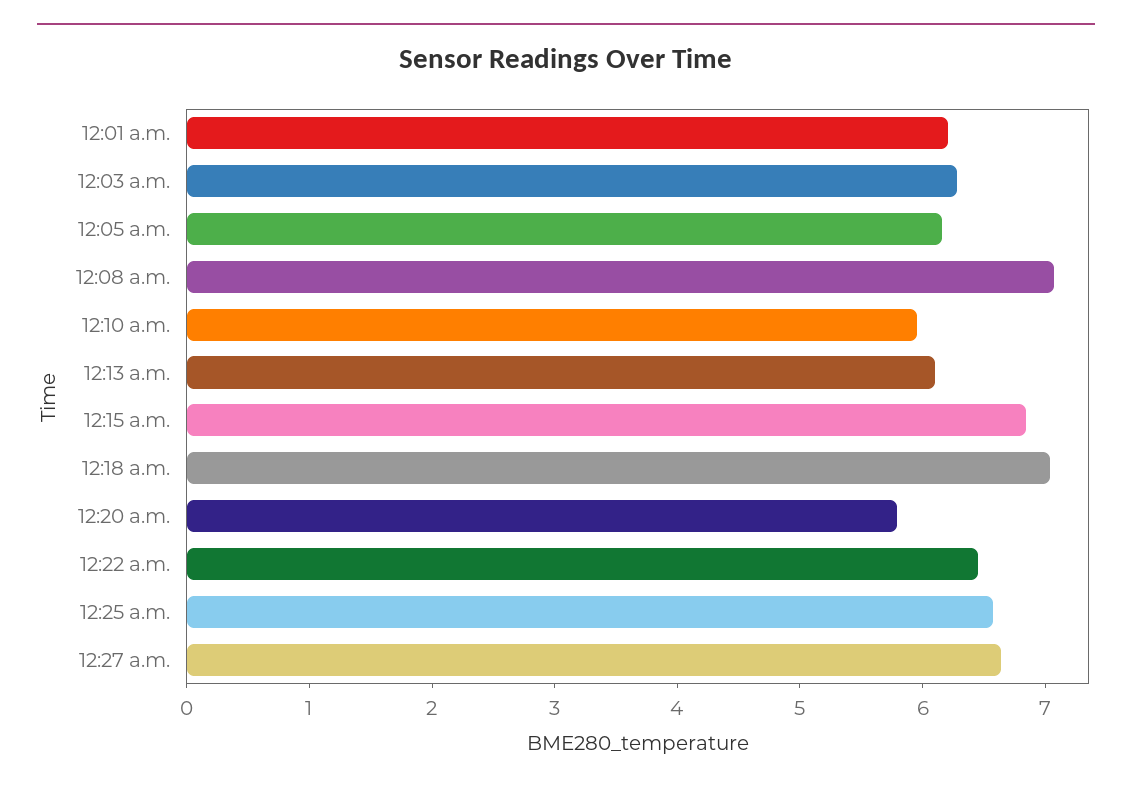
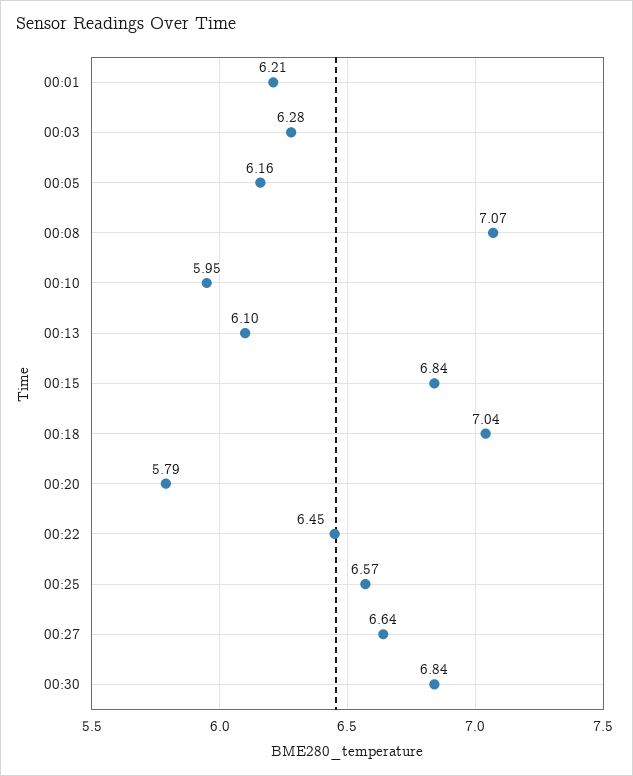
00:30: none -> 6.84

